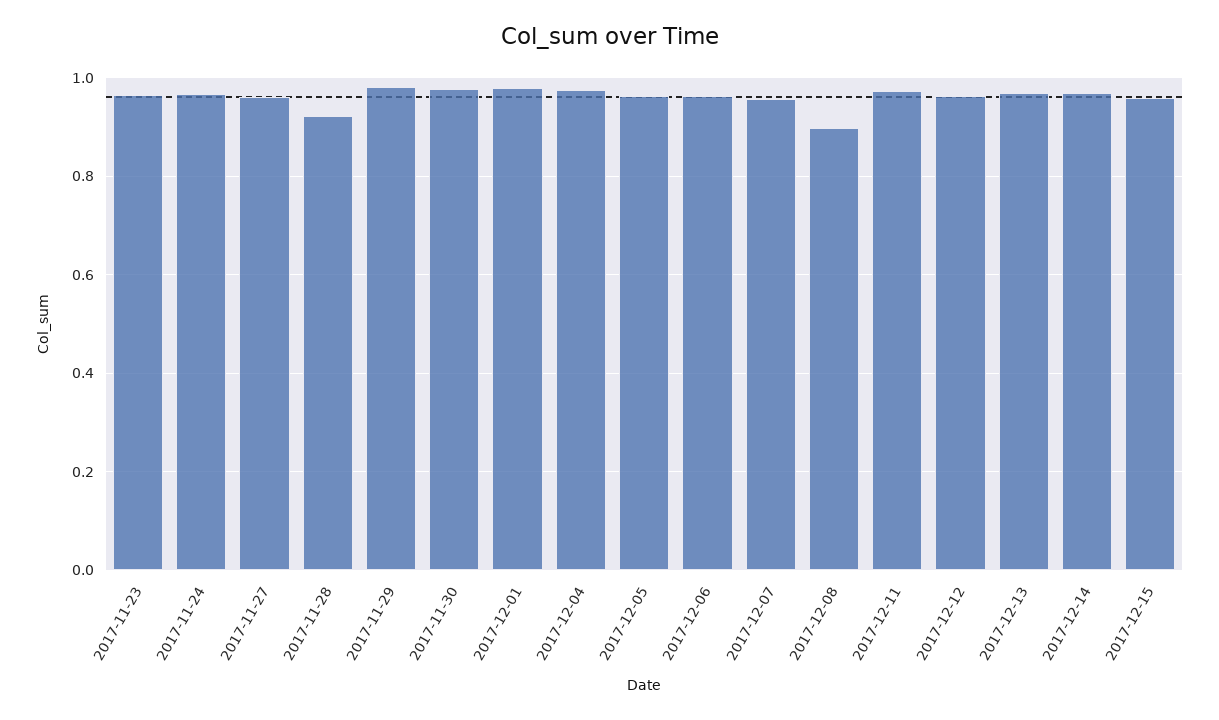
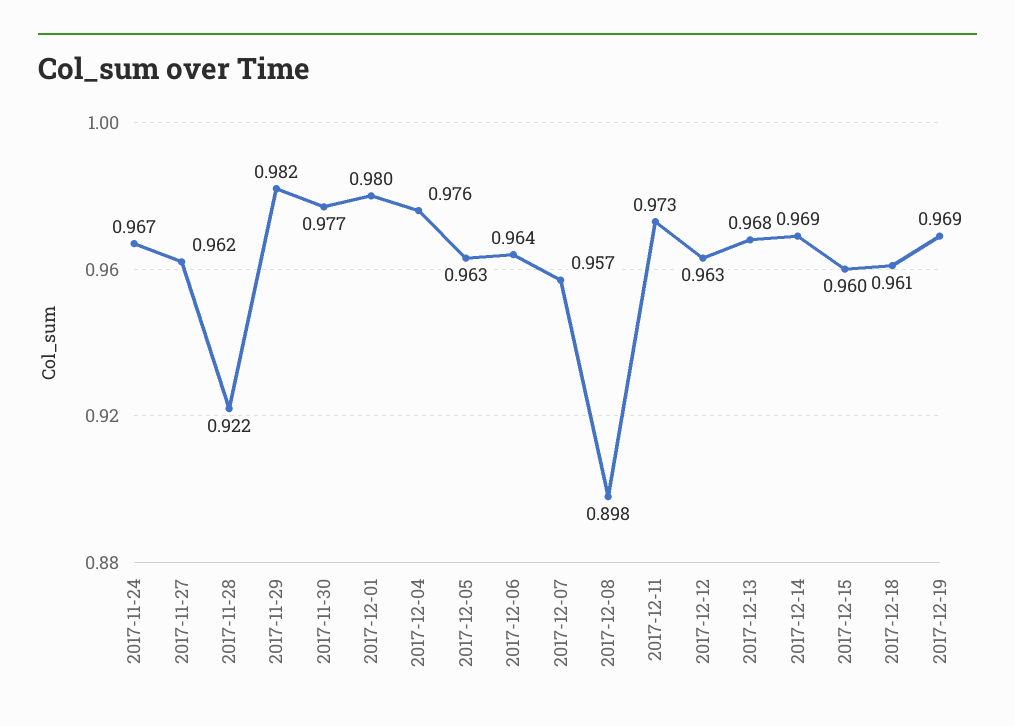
2017-11-23: 0.96 -> none
2017-12-18: none -> 0.961
2017-12-19: none -> 0.969

